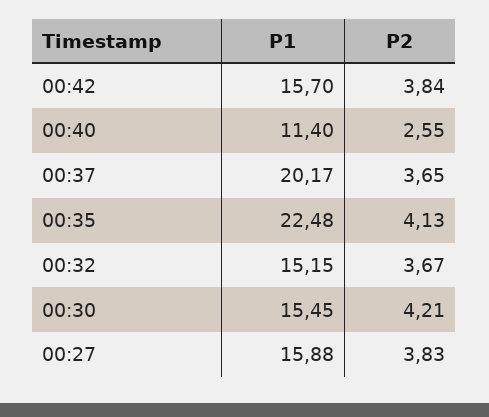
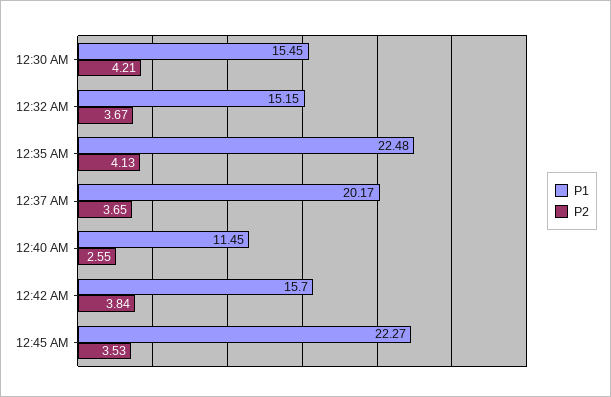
P1, 00:40: 11.4 -> 11.45
P1, 00:27: 15.88 -> none
P2, 00:27: 3.83 -> none
P1, 12:45 AM: none -> 22.27
P2, 12:45 AM: none -> 3.53

